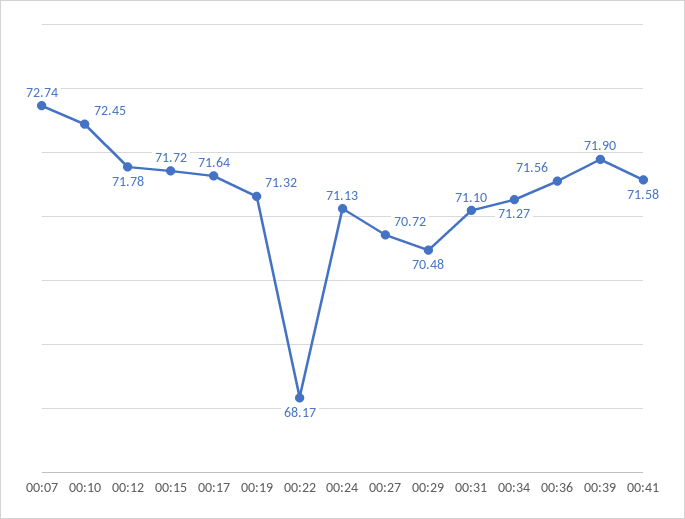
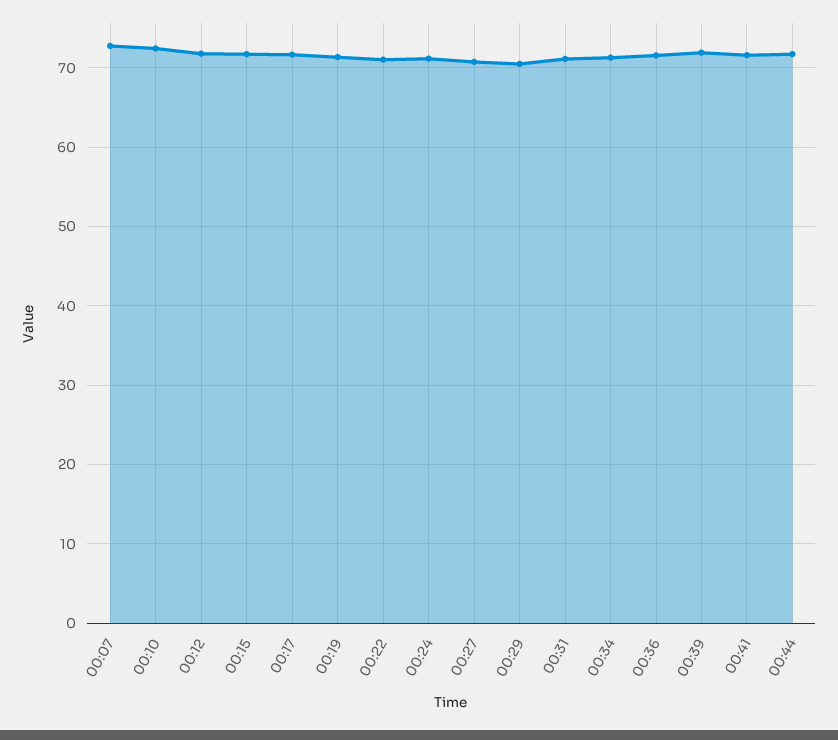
00:22: 68.17 -> 71
00:44: none -> 72

